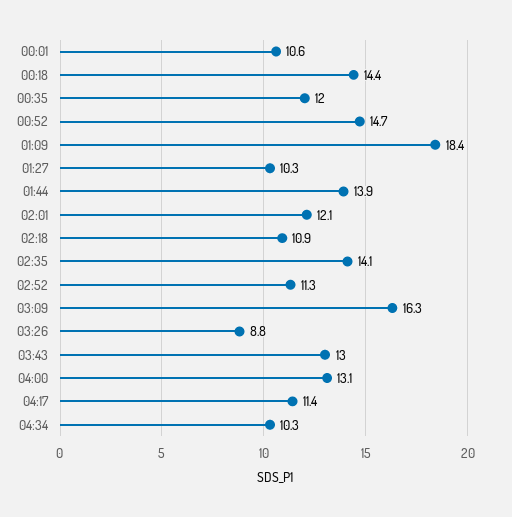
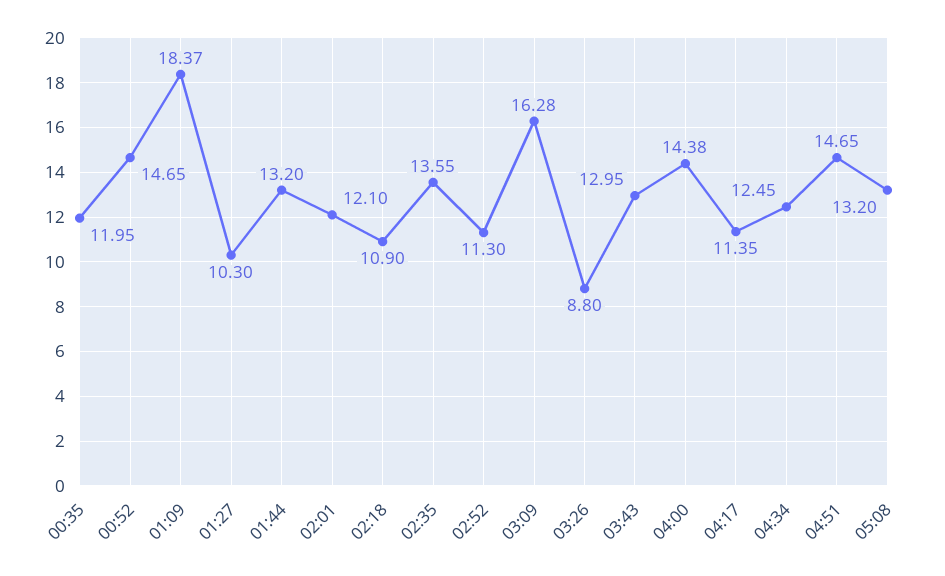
00:01: 10.6 -> none
00:18: 14.4 -> none
01:44: 13.9 -> 13.2
02:35: 14.1 -> 13.55
04:00: 13.1 -> 14.38
04:34: 10.3 -> 12.45
04:51: none -> 14.65
05:08: none -> 13.2

